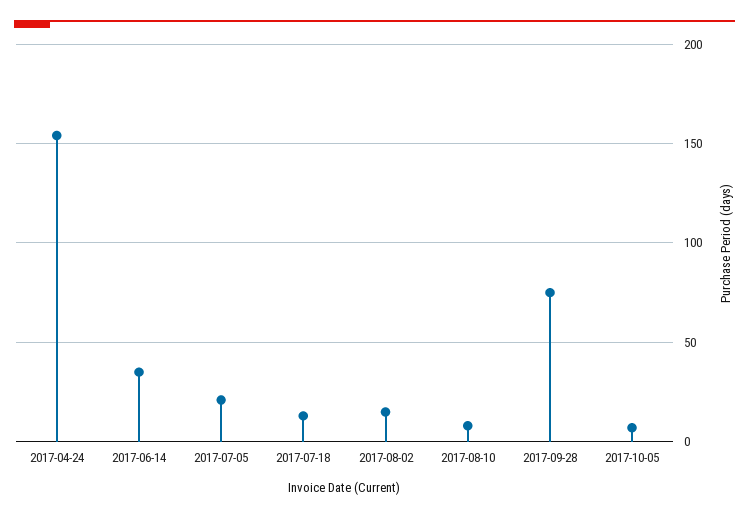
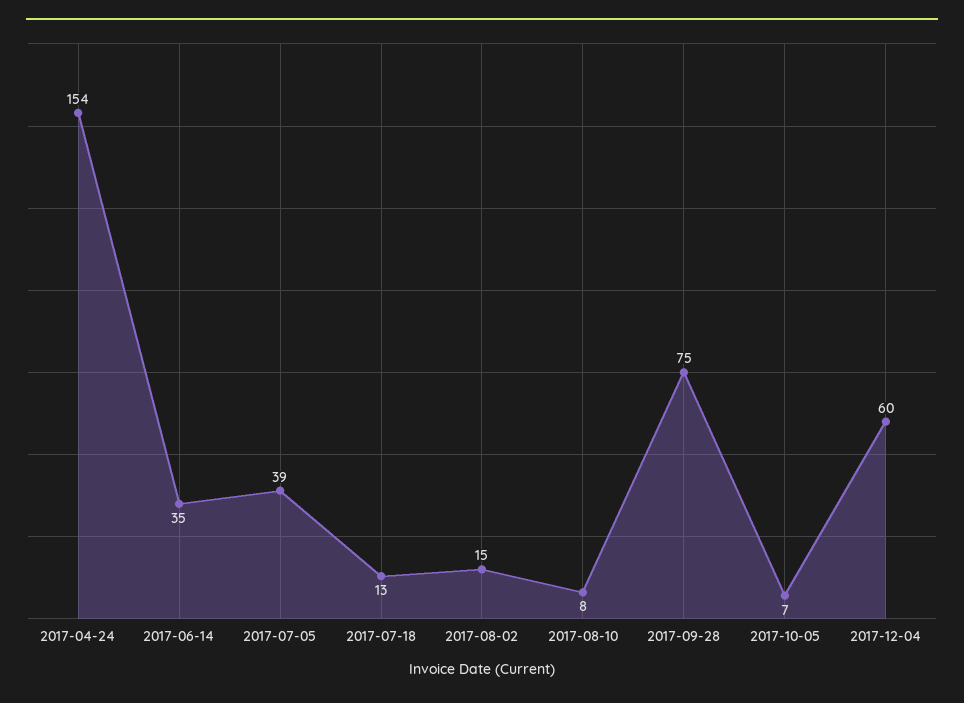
2017-07-05: 20 -> 39
2017-12-04: none -> 60

